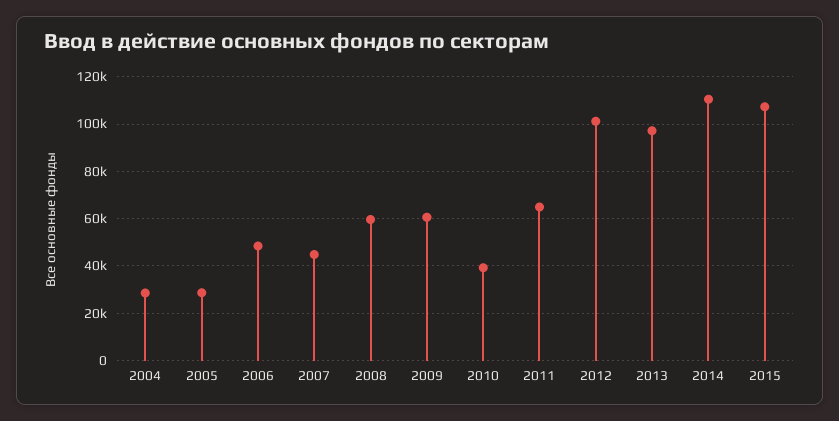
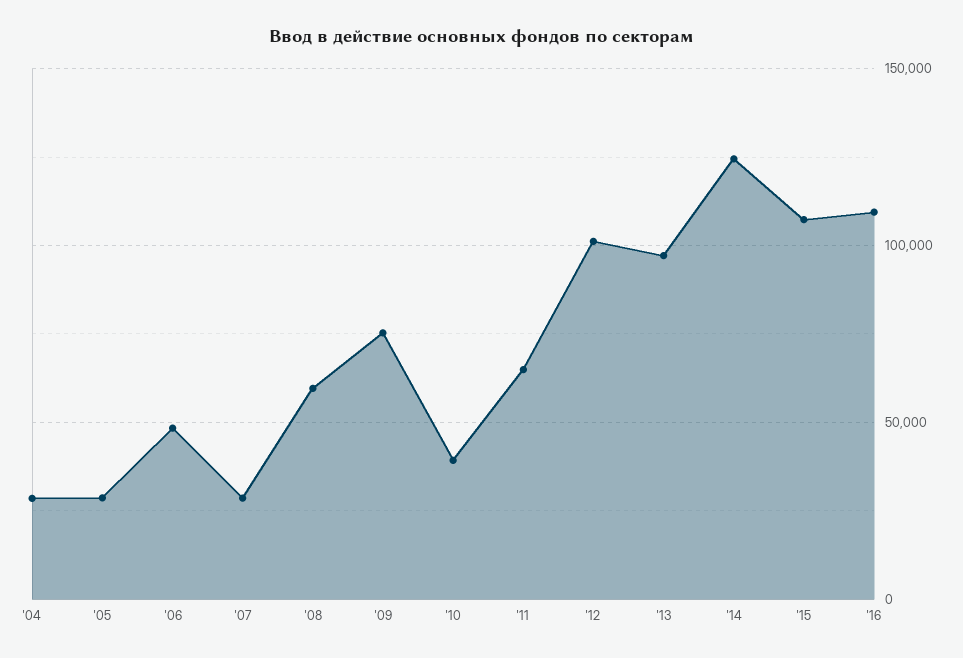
2007: 45000 -> 30000
2009: 60000 -> 75000
2014: 110000 -> 125000
'16: none -> 110000

